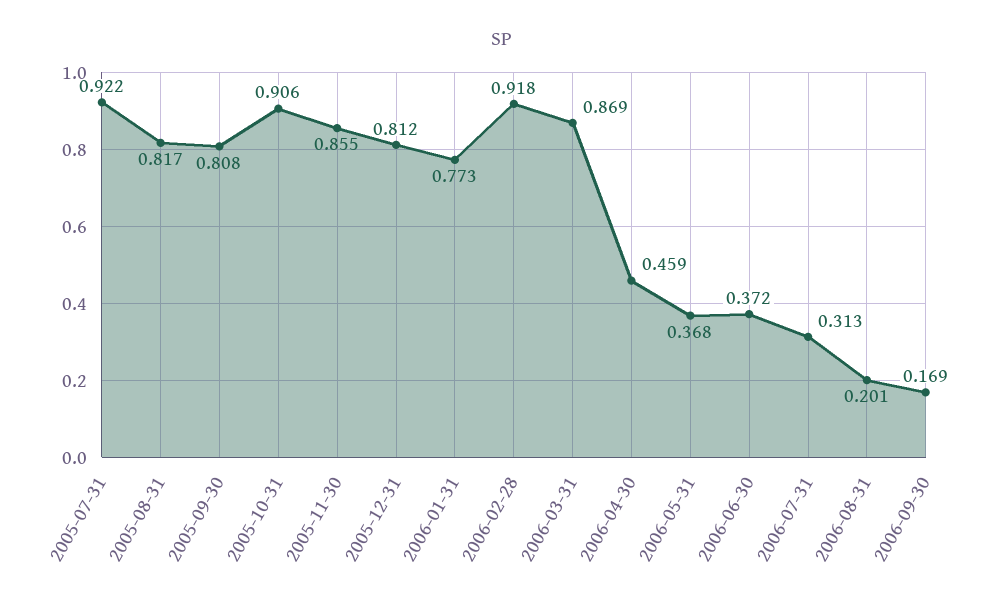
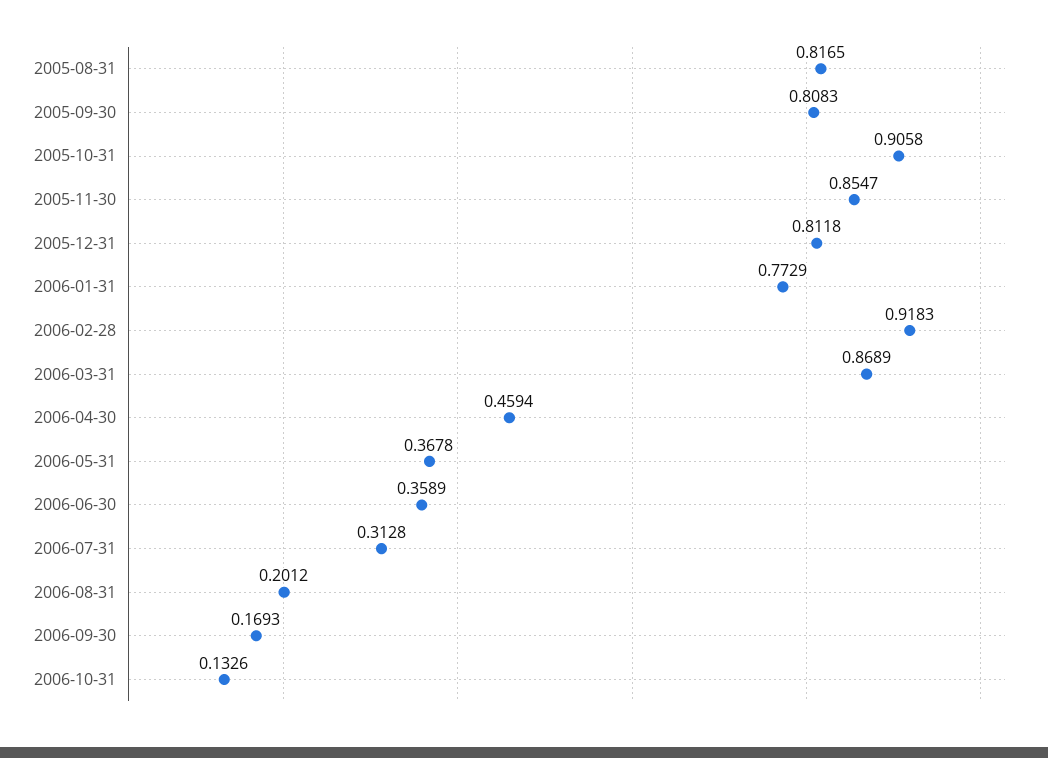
2005-07-31: 0.922 -> none
2006-06-30: 0.372 -> 0.3589
2006-10-31: none -> 0.1326

